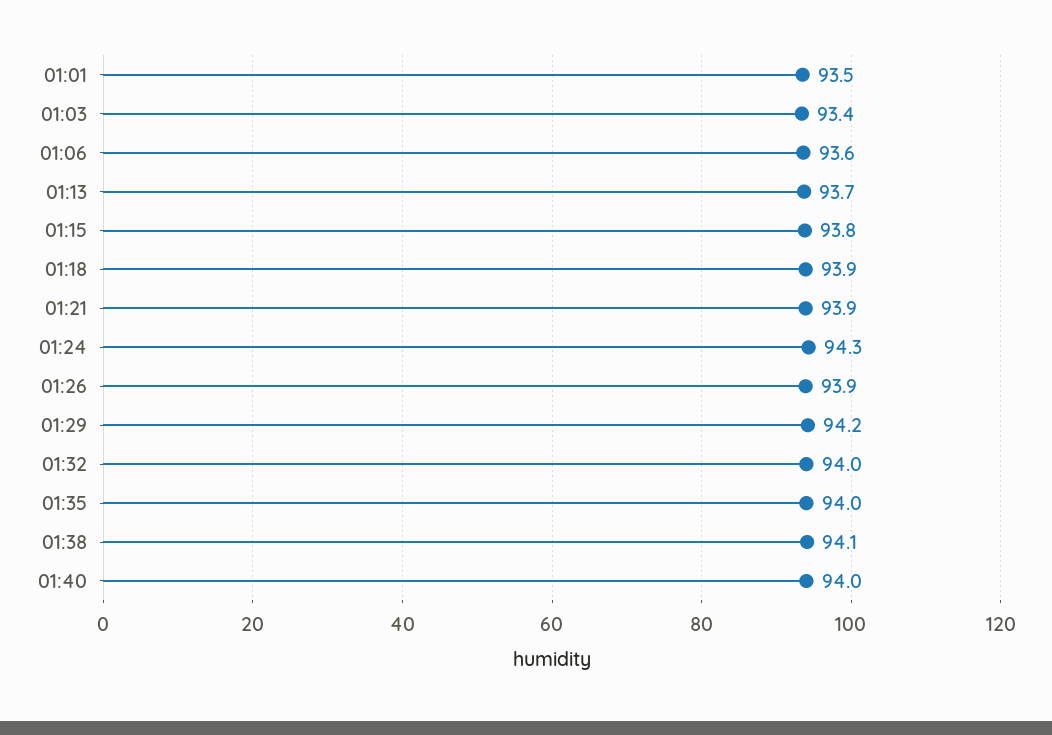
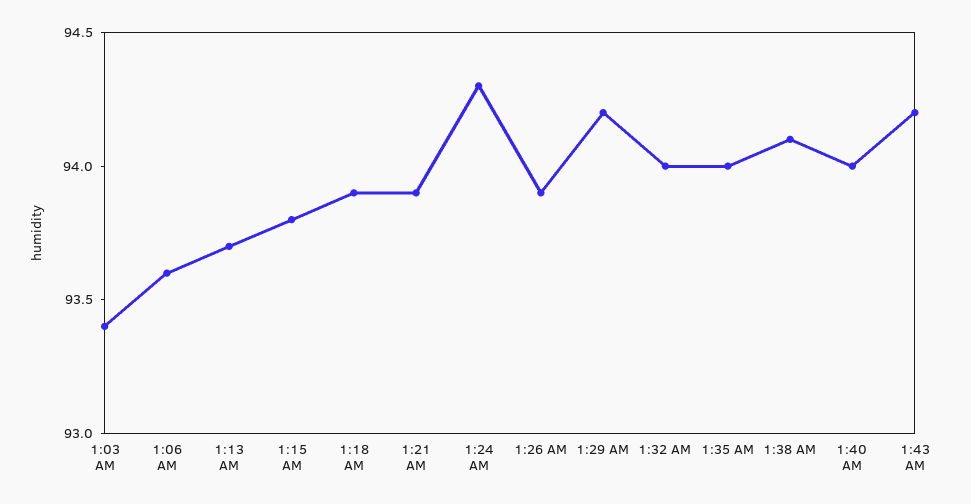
01:01: 93.5 -> none
1:43 AM: none -> 94.2

